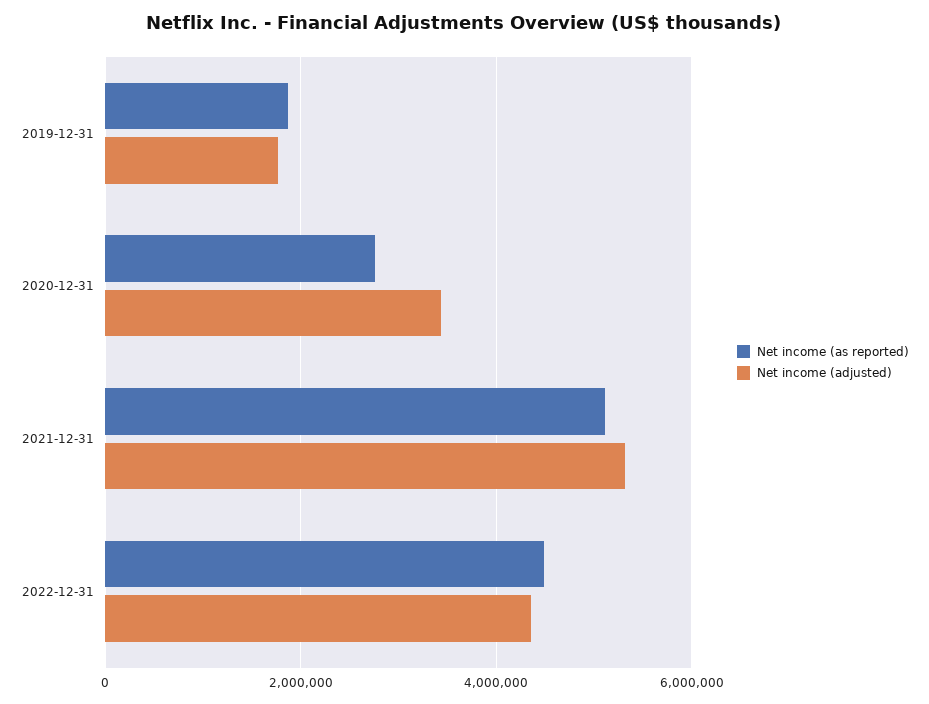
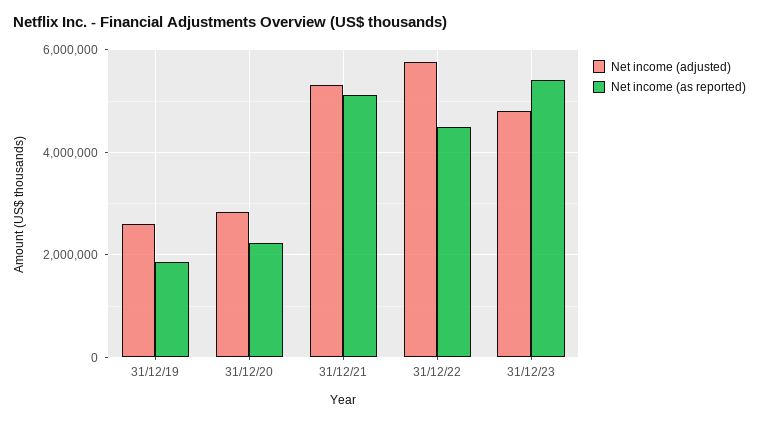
Net income (adjusted), 2019-12-31: 1800000 -> 2600000
Net income (as reported), 2020-12-31: 2800000 -> 2200000
Net income (adjusted), 2020-12-31: 3400000 -> 2800000
Net income (adjusted), 2022-12-31: 4400000 -> 5800000
Net income (adjusted), 31/12/23: none -> 4800000
Net income (as reported), 31/12/23: none -> 5400000

